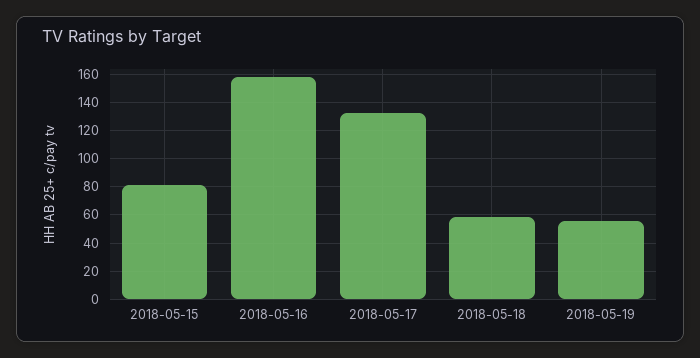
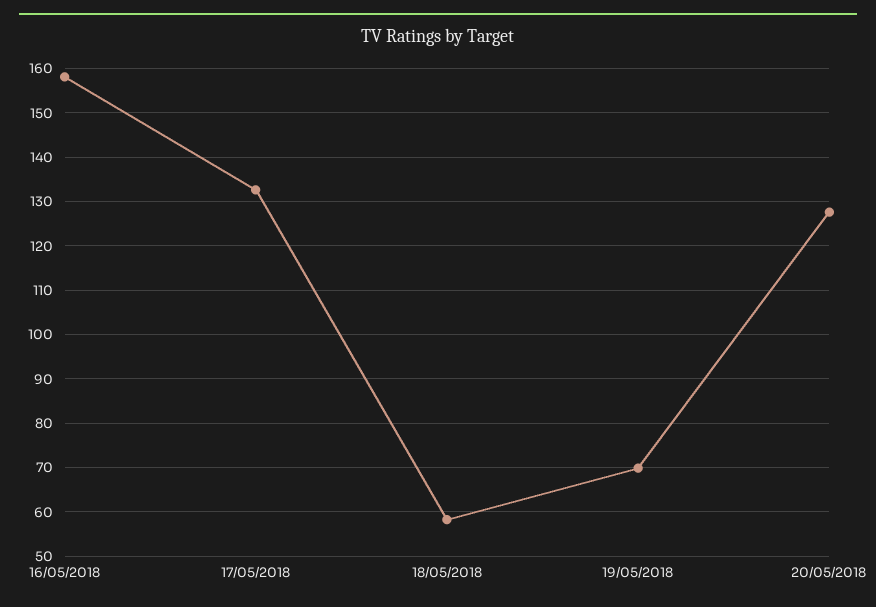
2018-05-15: 80 -> none
2018-05-19: 55 -> 70
20/05/2018: none -> 128

